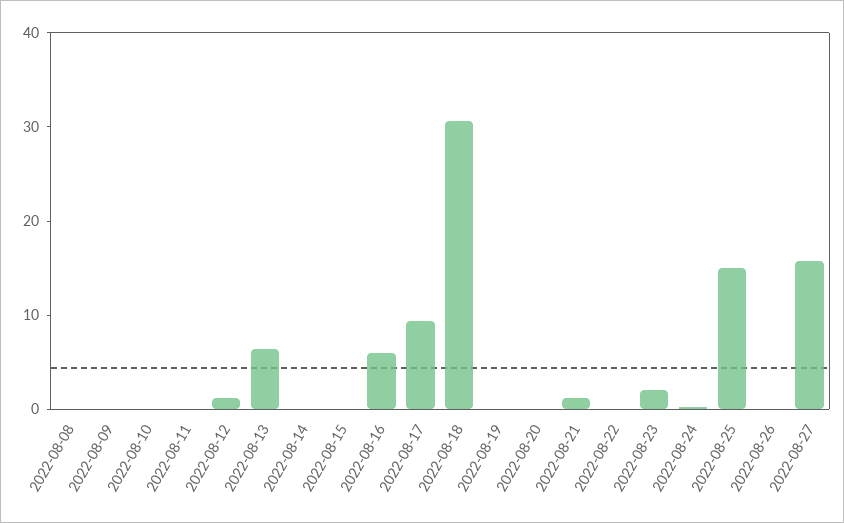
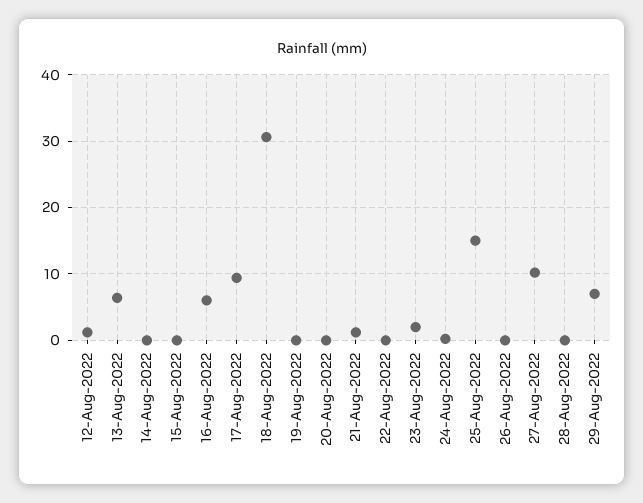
2022-08-08: 0 -> none
2022-08-09: 0 -> none
2022-08-10: 0 -> none
2022-08-11: 0 -> none
2022-08-27: 16 -> 10
28-Aug-2022: none -> 0
29-Aug-2022: none -> 7

